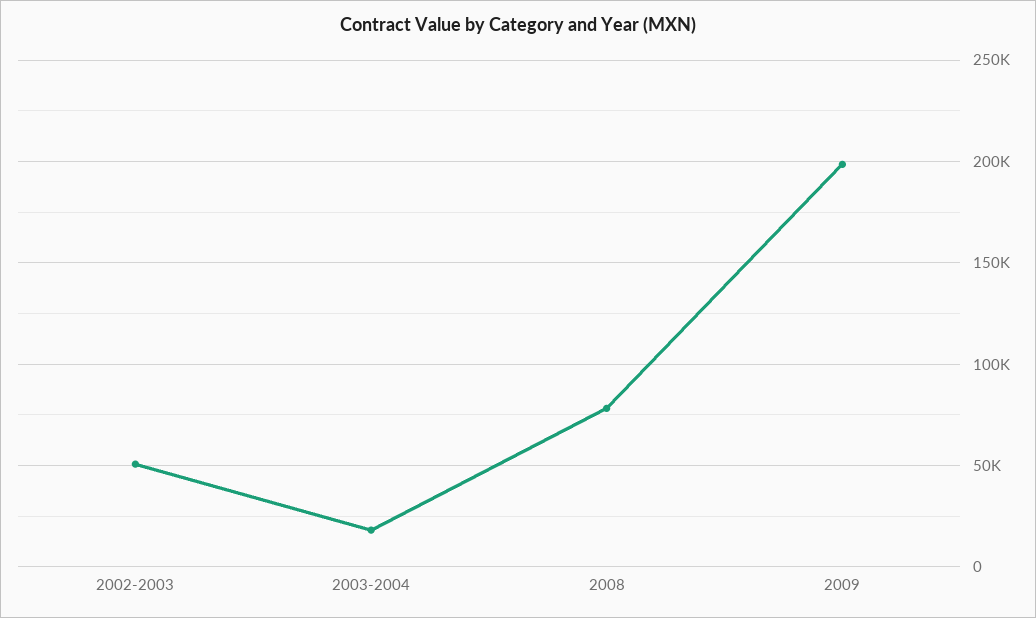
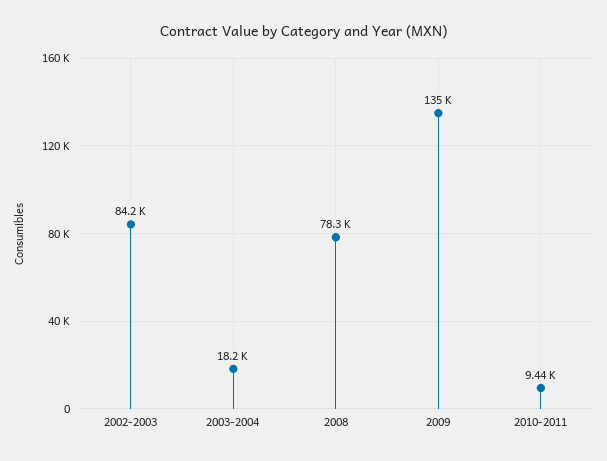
2002-2003: 50000 -> 84200
2009: 200000 -> 135000
2010-2011: none -> 9440

